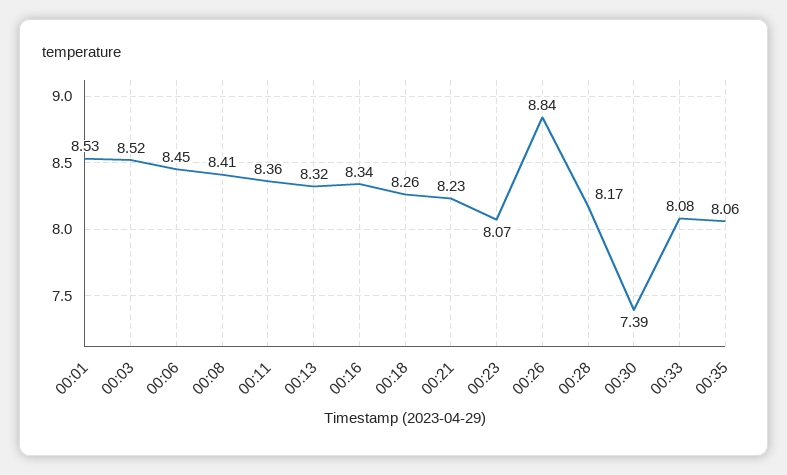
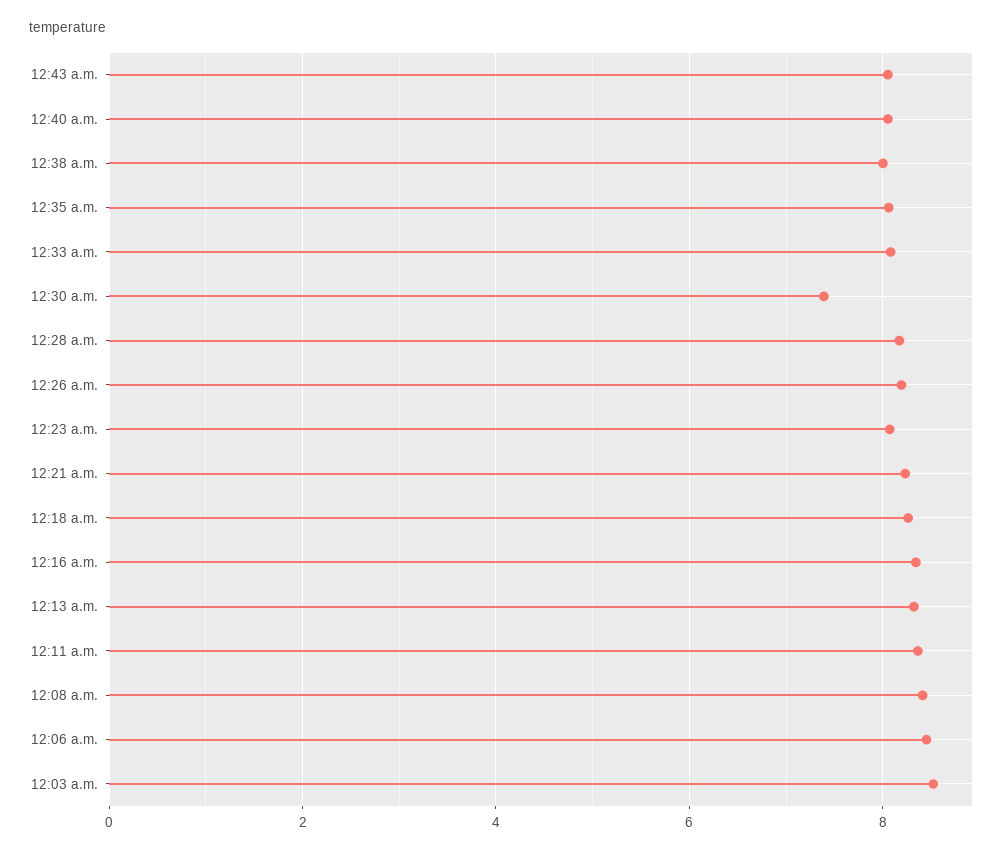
00:01: 8.53 -> none
00:26: 8.84 -> 8.2
12:43 a.m.: none -> 8
12:40 a.m.: none -> 8
12:38 a.m.: none -> 8

